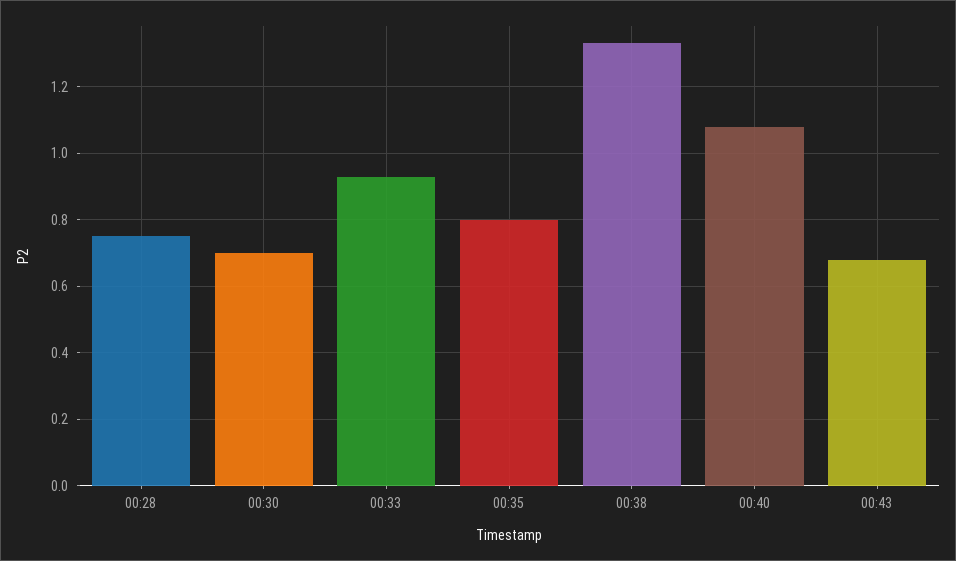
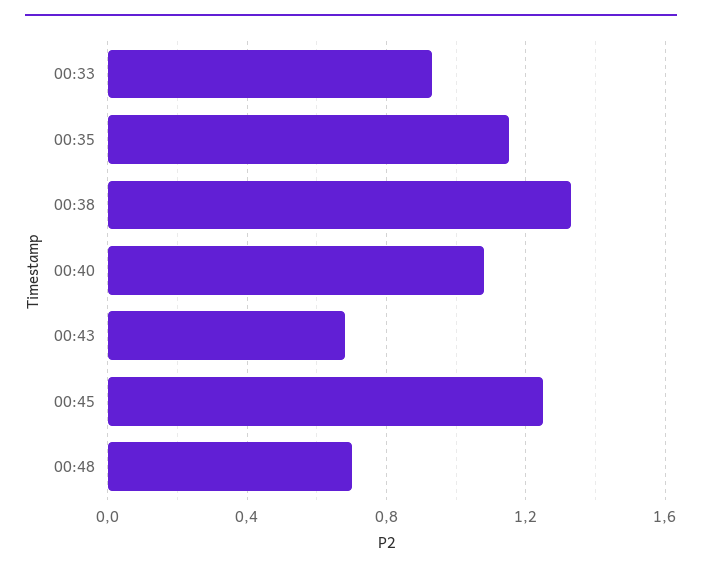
00:28: 0.75 -> none
00:30: 0.7 -> none
00:35: 0.8 -> 1.15
00:45: none -> 1.25
00:48: none -> 0.7

